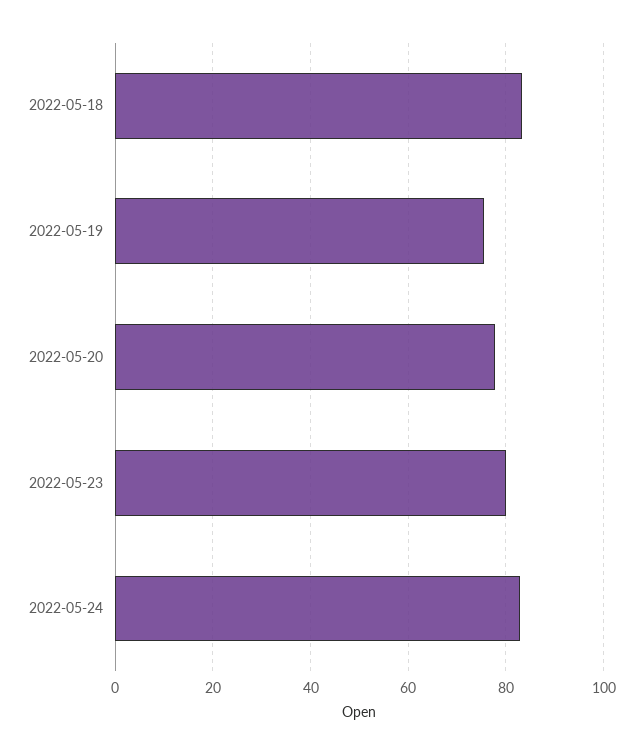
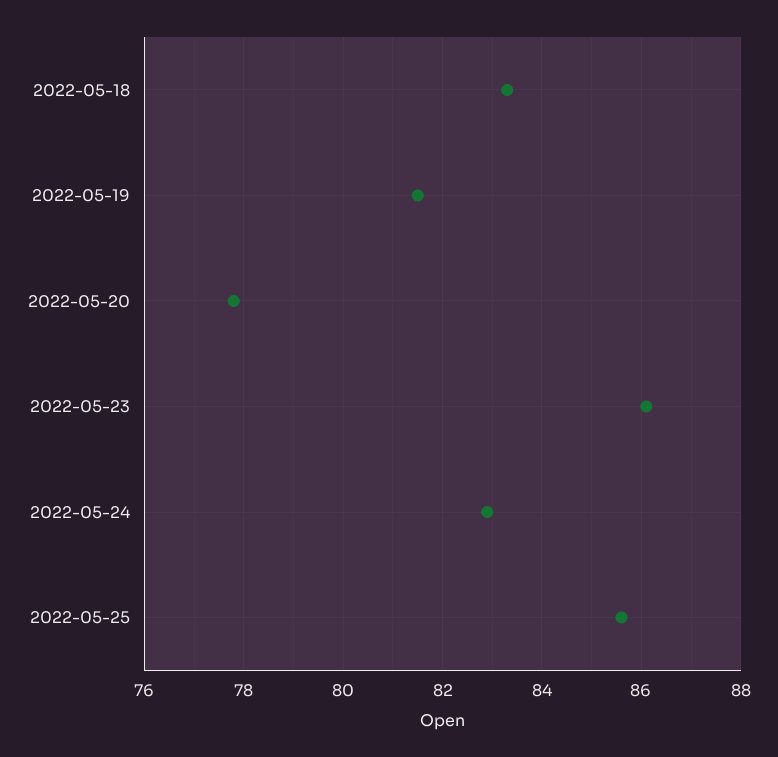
2022-05-19: 76 -> 81.5
2022-05-23: 80 -> 86
2022-05-25: none -> 85.5

